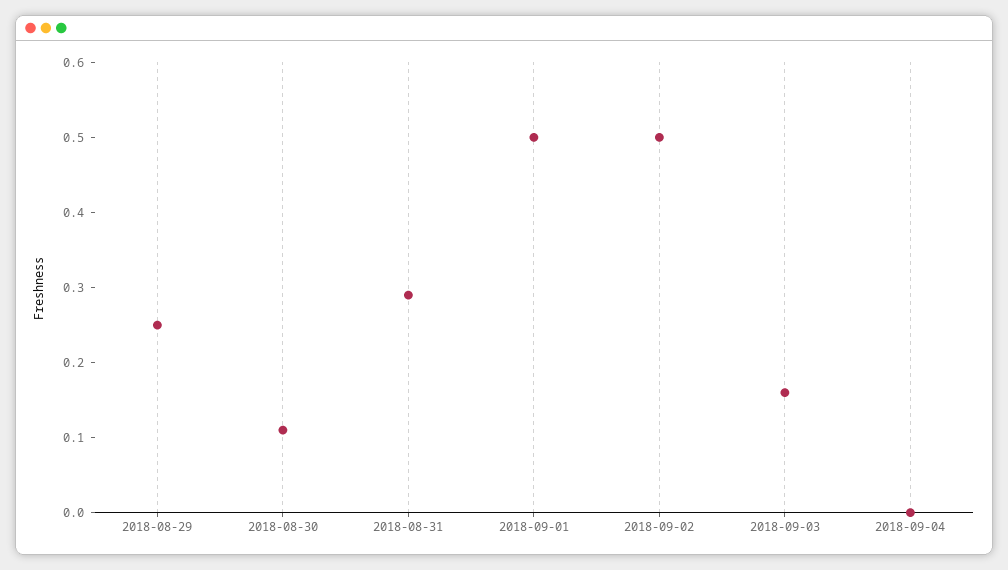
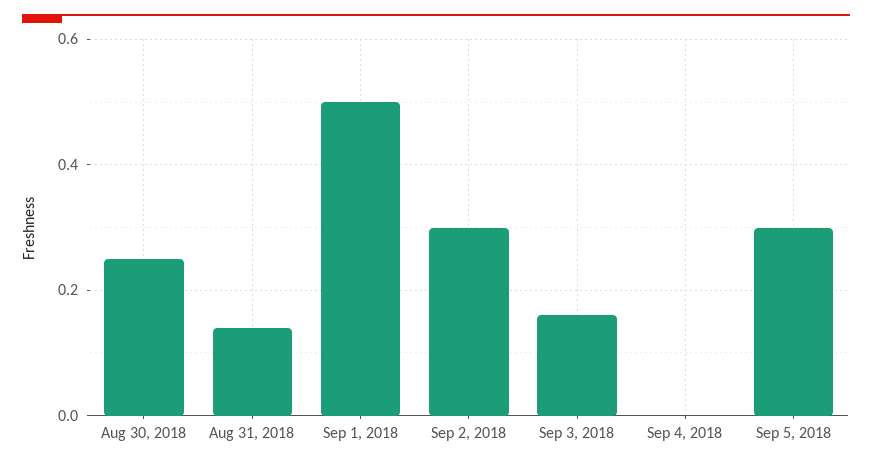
2018-08-29: 0.25 -> none
2018-08-30: 0.1 -> 0.25
2018-08-31: 0.3 -> 0.15
2018-09-02: 0.5 -> 0.3
Sep 5, 2018: none -> 0.3

